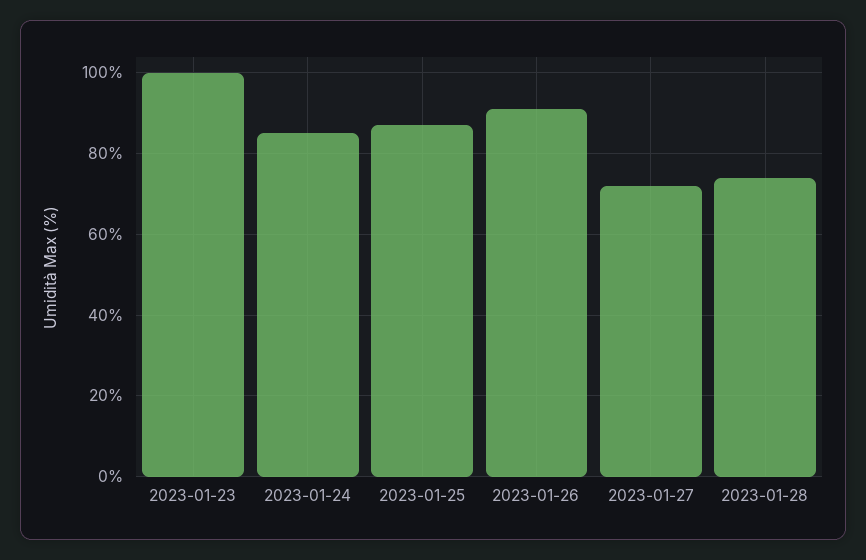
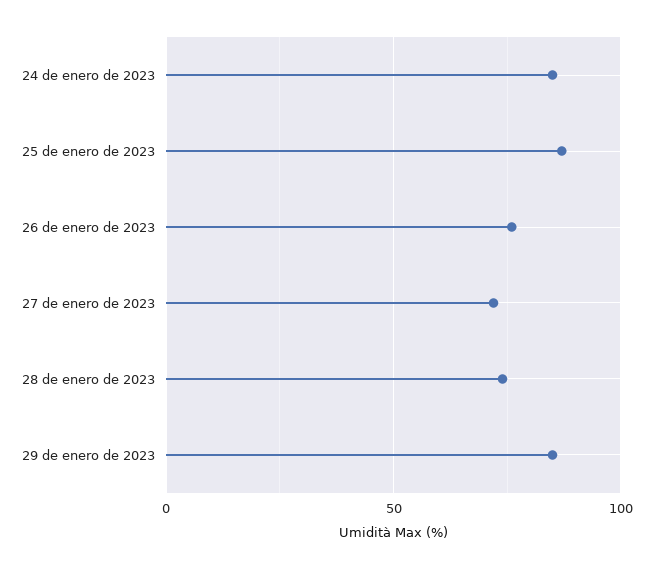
2023-01-23: 100 -> none
2023-01-26: 90 -> 75
29 de enero de 2023: none -> 85

